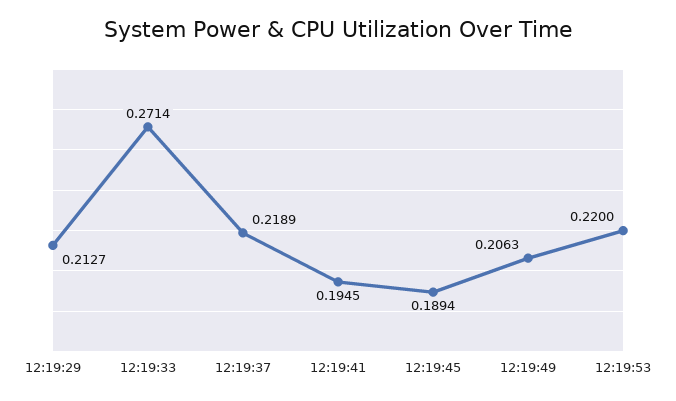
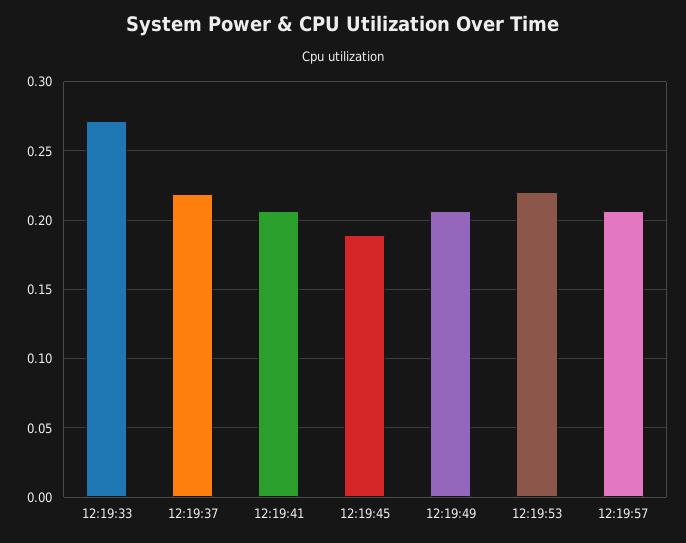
12:19:29: 0.2127 -> none
12:19:41: 0.1945 -> 0.205
12:19:57: none -> 0.205

